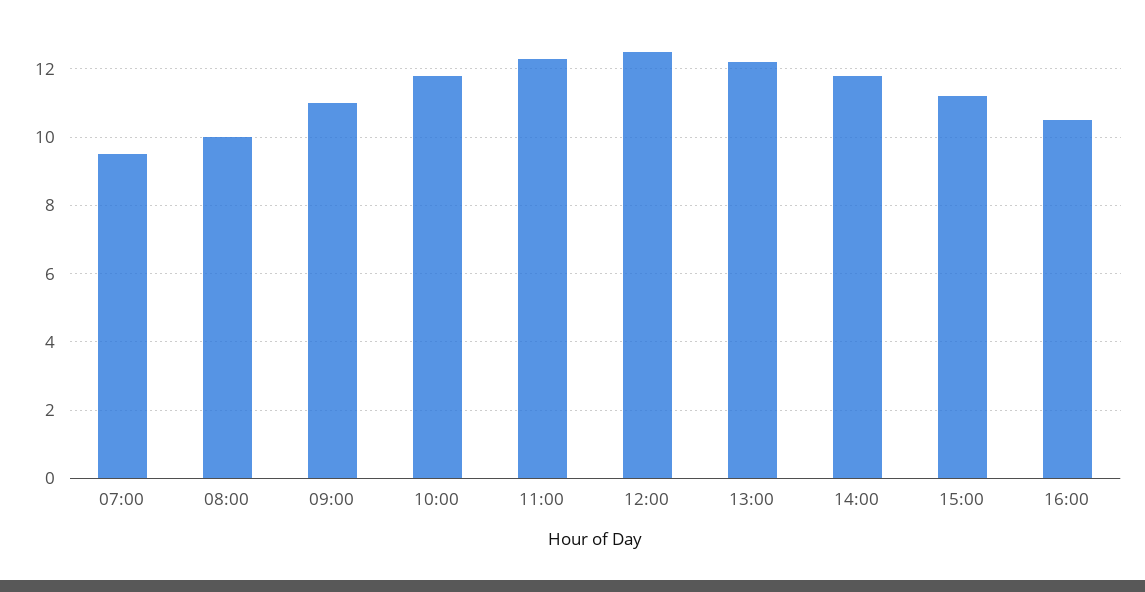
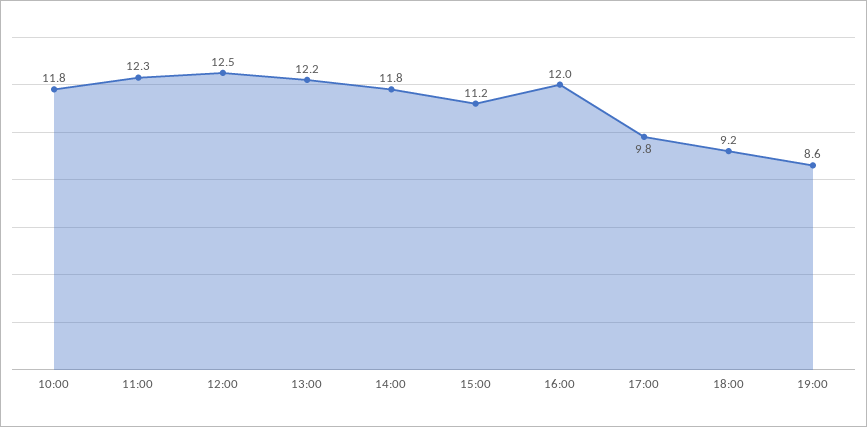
07:00: 9.5 -> none
08:00: 10 -> none
09:00: 11 -> none
16:00: 10.5 -> 12
17:00: none -> 9.8
18:00: none -> 9.2
19:00: none -> 8.6

